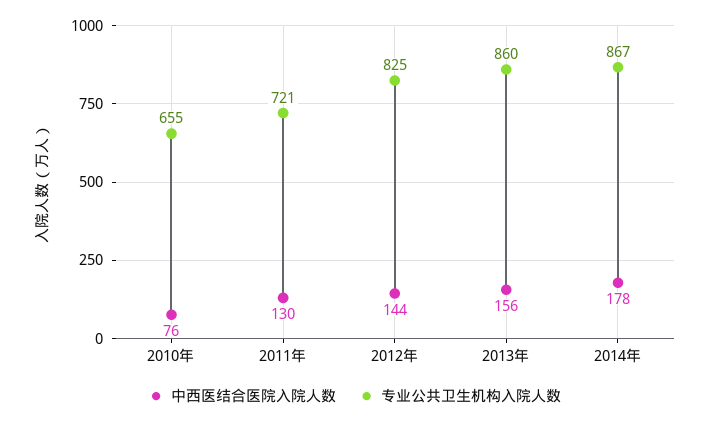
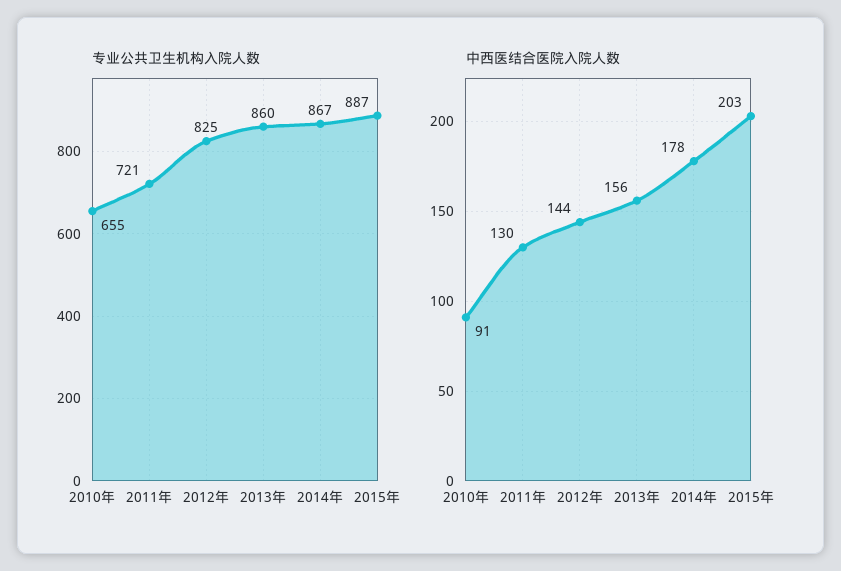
中西医结合医院入院人数, 2010年: 76 -> 91
专业公共卫生机构入院人数, 2015年: none -> 887
中西医结合医院入院人数, 2015年: none -> 203

